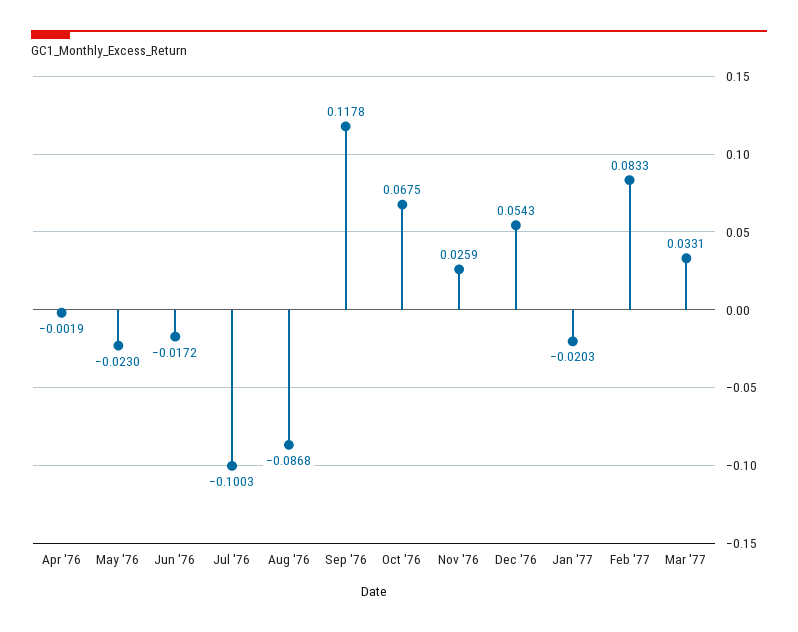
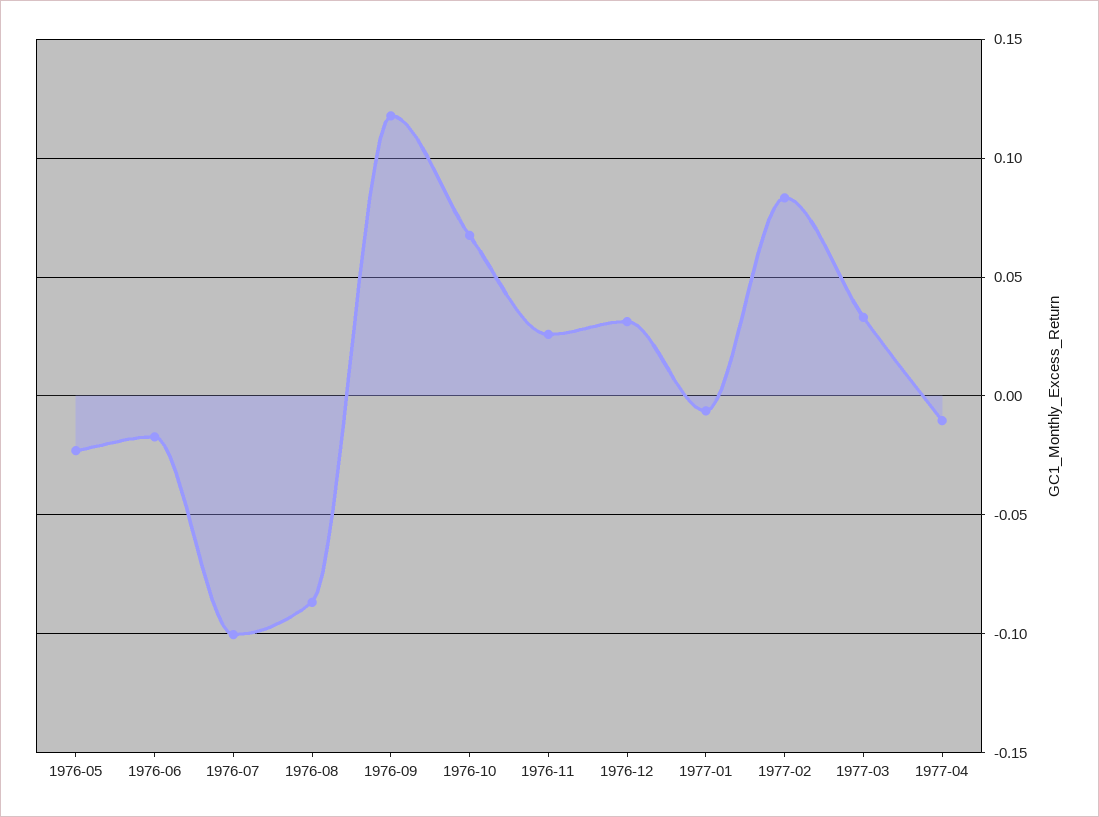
Apr '76: -0.0019 -> none
Dec '76: 0.0543 -> 0.03
Jan '77: -0.0203 -> -0.005
1977-04: none -> -0.01

